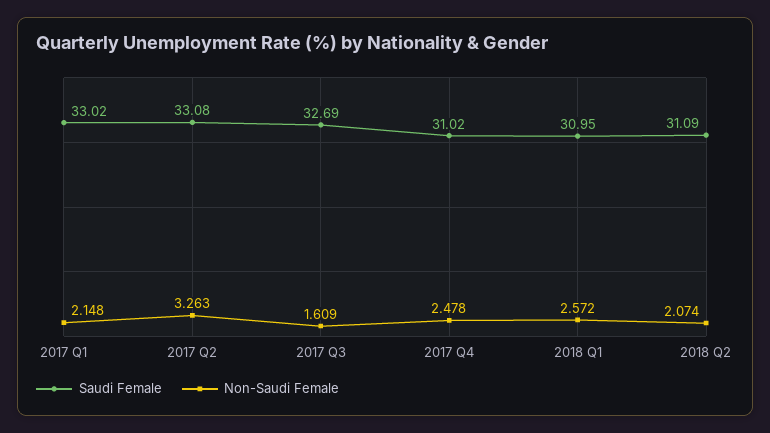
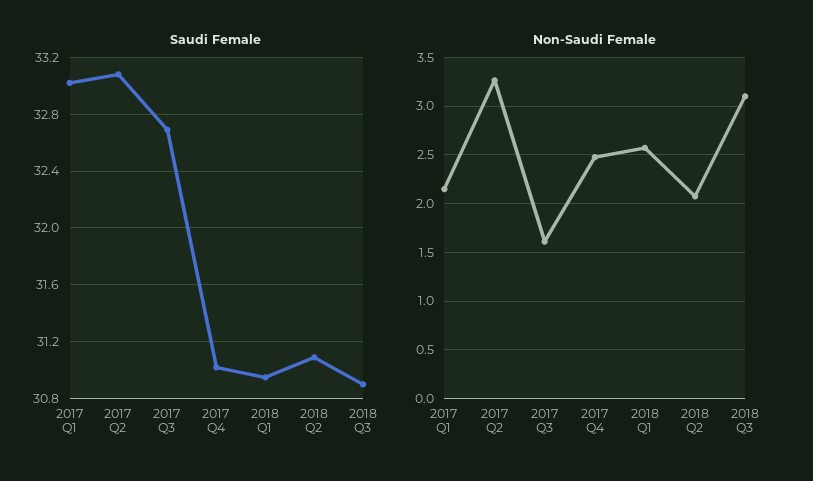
Saudi Female, 2018 Q3: none -> 30.9
Non-Saudi Female, 2018 Q3: none -> 3.1

